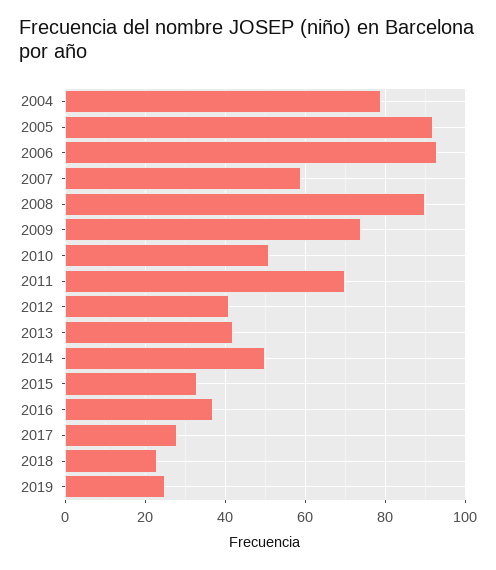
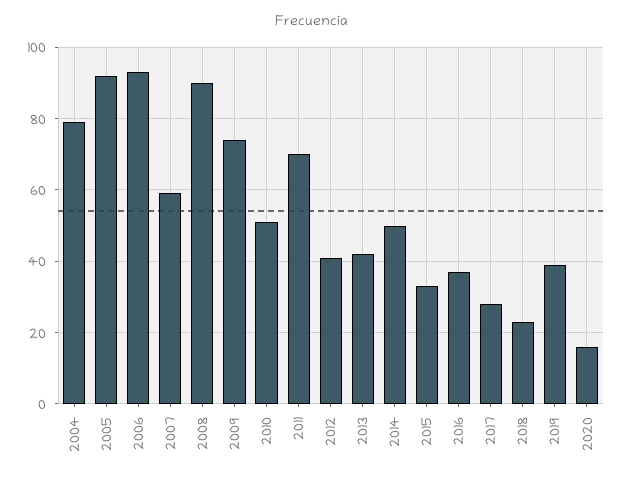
2019: 25 -> 40
2020: none -> 15

